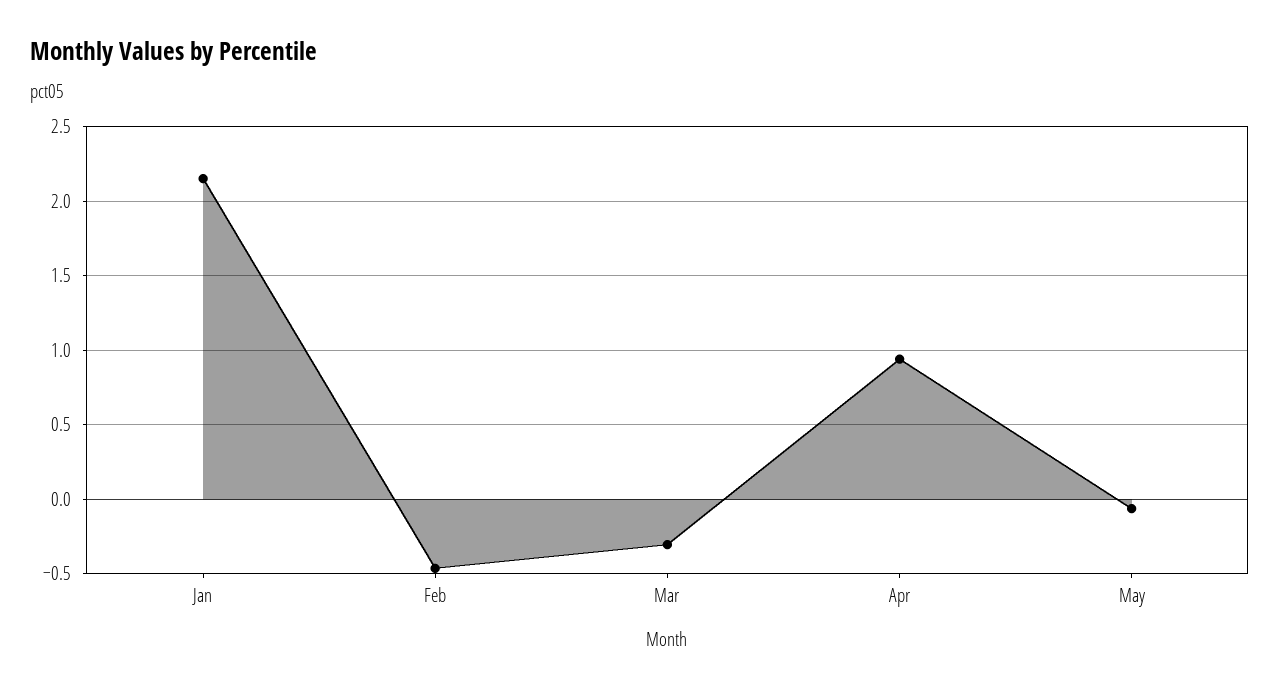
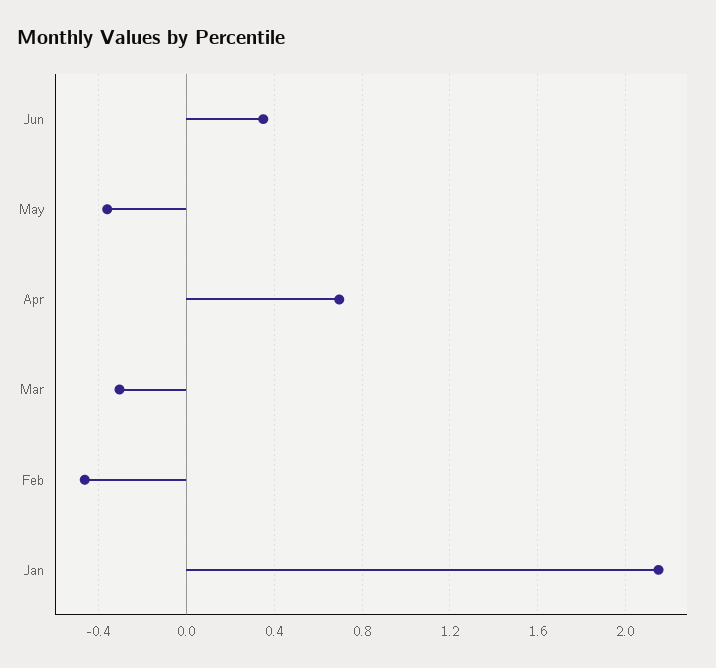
Apr: 0.95 -> 0.7
May: -0.05 -> -0.35
Jun: none -> 0.35

